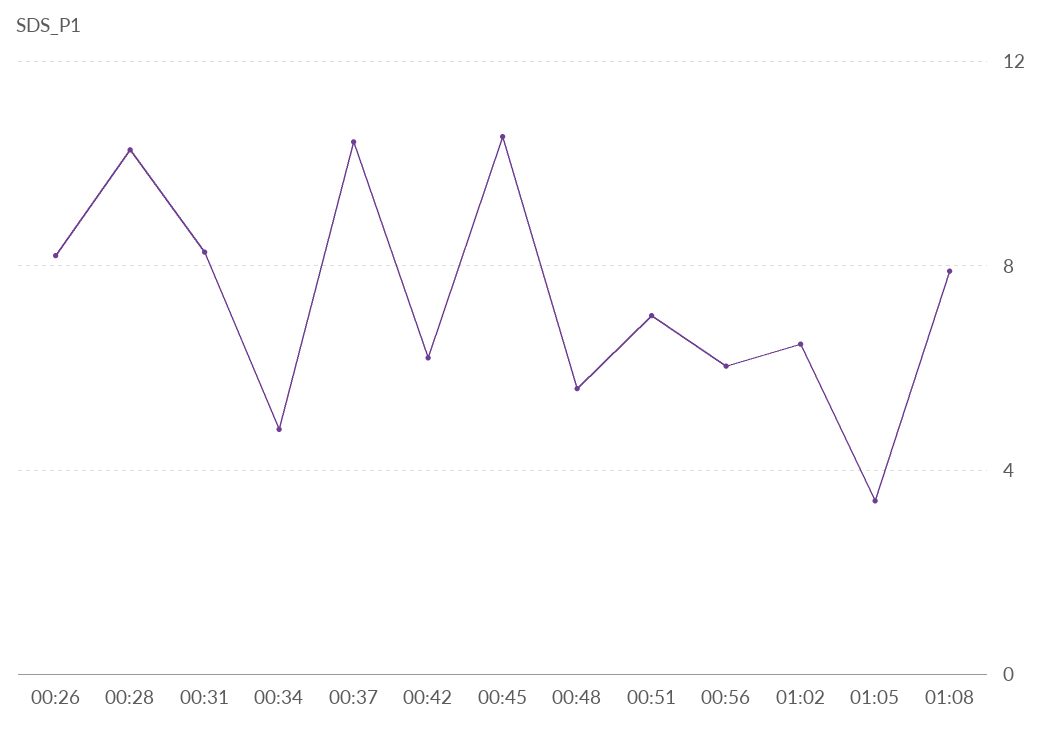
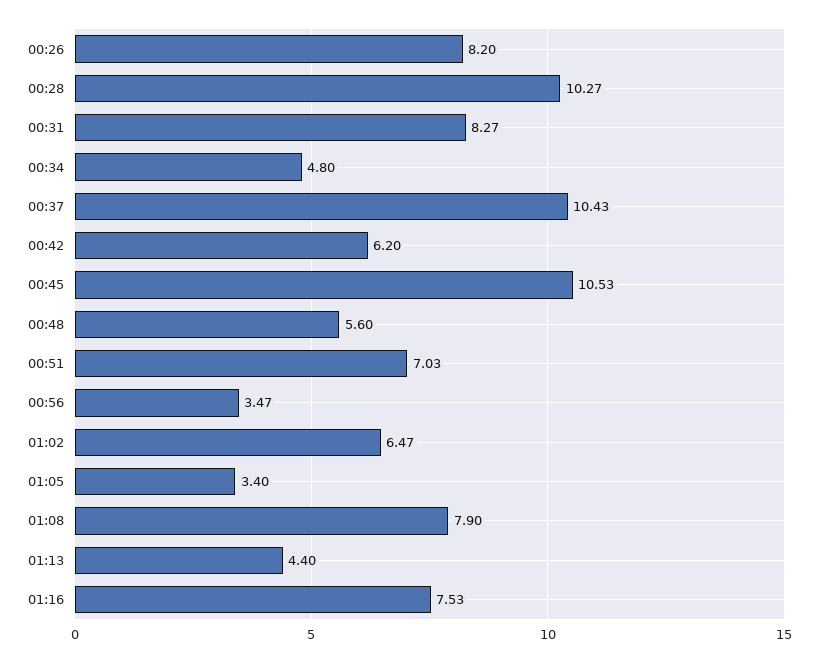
00:56: 6 -> 3.47
01:13: none -> 4.4
01:16: none -> 7.53

